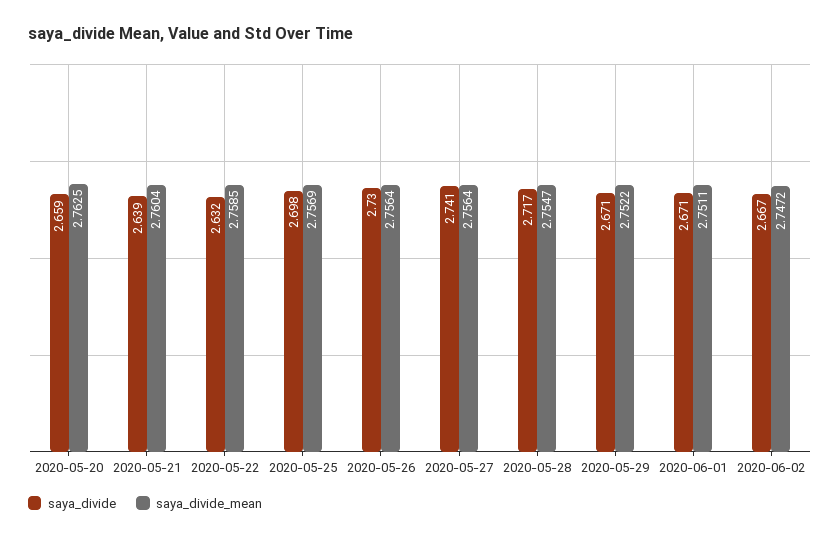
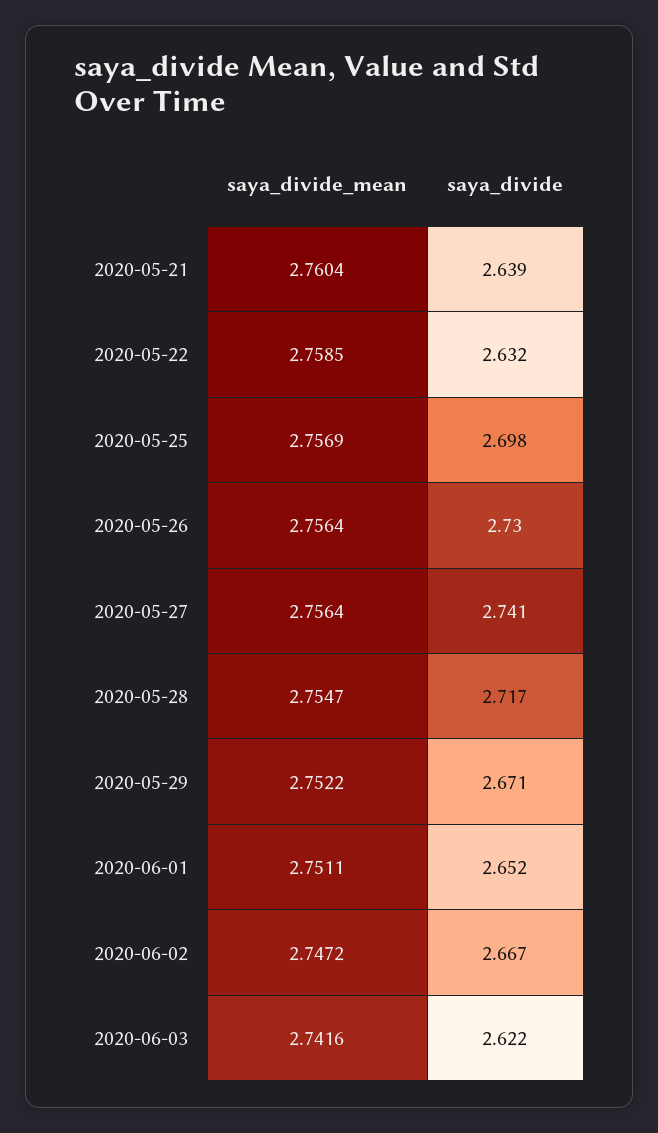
saya_divide, 2020-05-20: 2.659 -> none
saya_divide_mean, 2020-05-20: 2.7625 -> none
saya_divide, 2020-06-01: 2.671 -> 2.652
saya_divide_mean, 2020-06-03: none -> 2.7416
saya_divide, 2020-06-03: none -> 2.622

